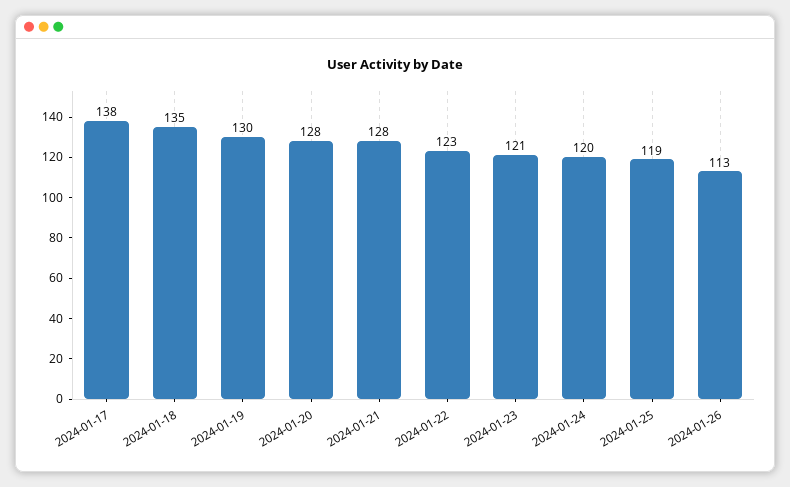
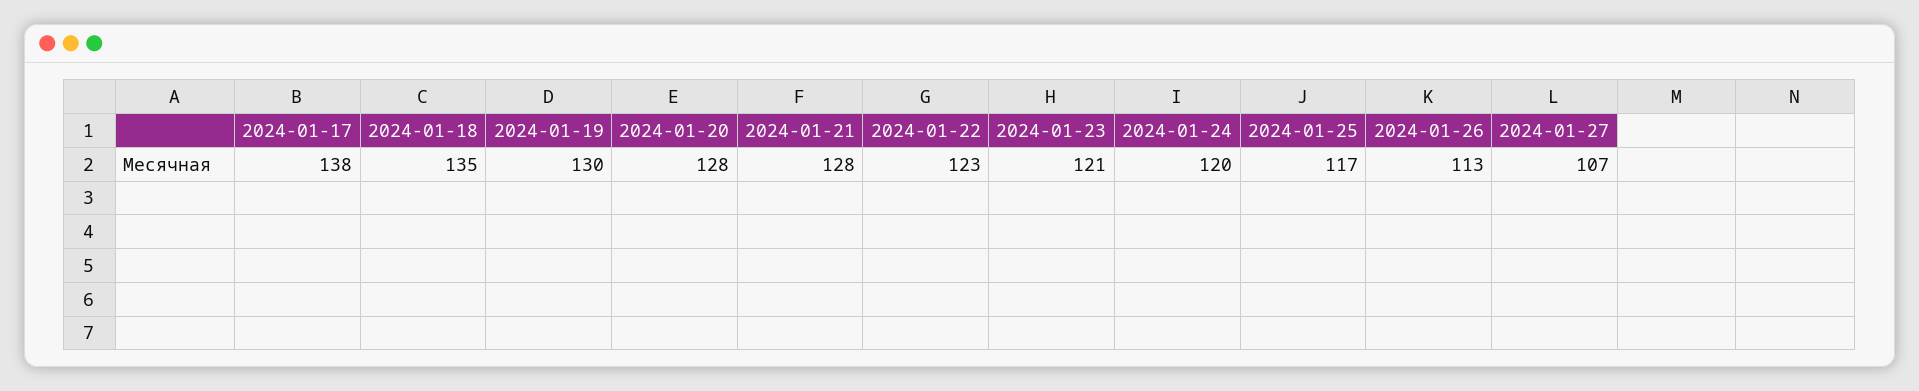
2024-01-25: 119 -> 117
2024-01-27: none -> 107

